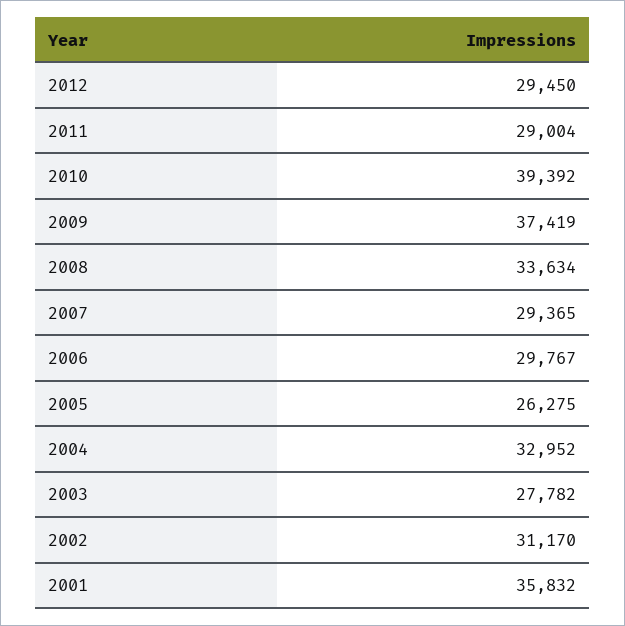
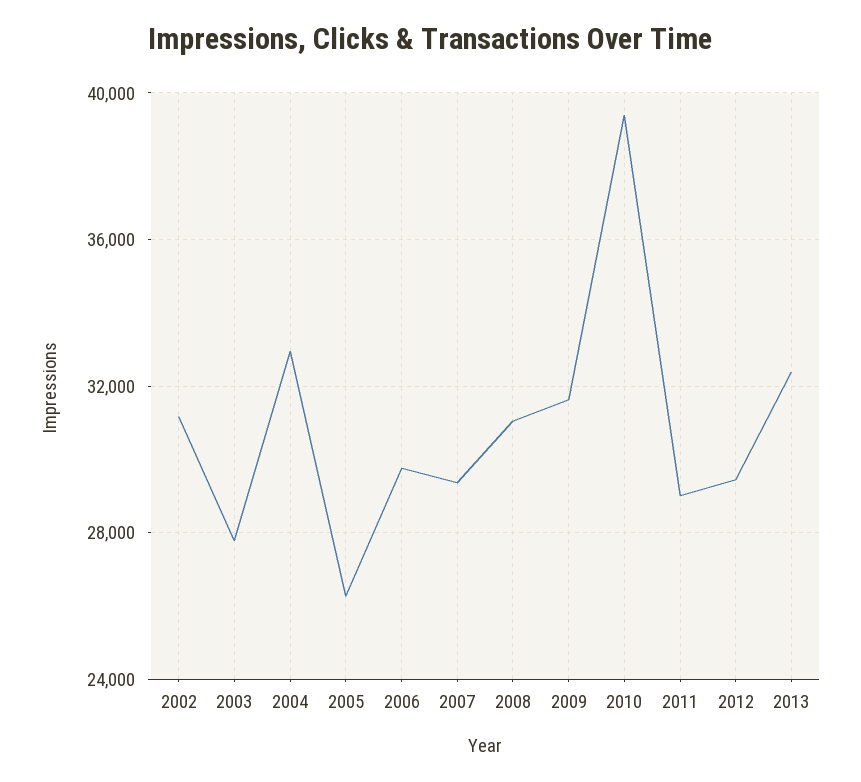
2009: 37419 -> 31500
2008: 33634 -> 31000
2001: 35832 -> none
2013: none -> 32500

